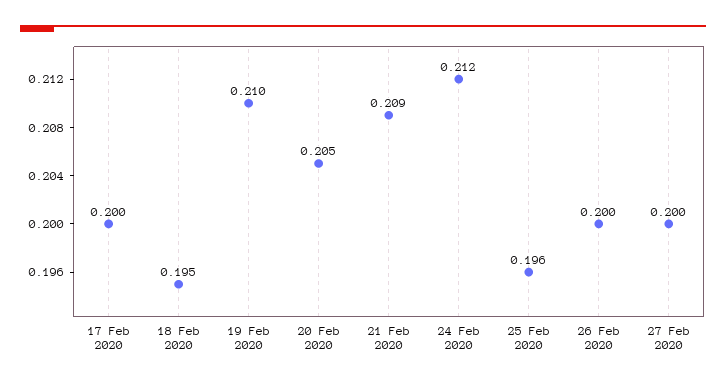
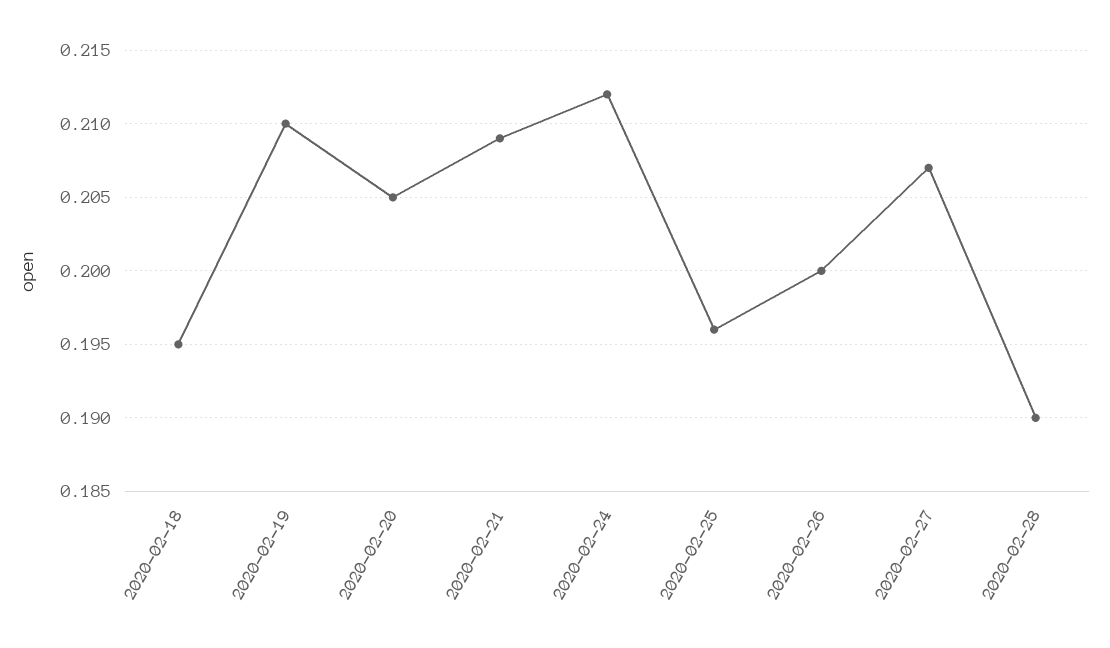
17 Feb 2020: 0.2 -> none
27 Feb 2020: 0.2 -> 0.207
2020-02-28: none -> 0.19

